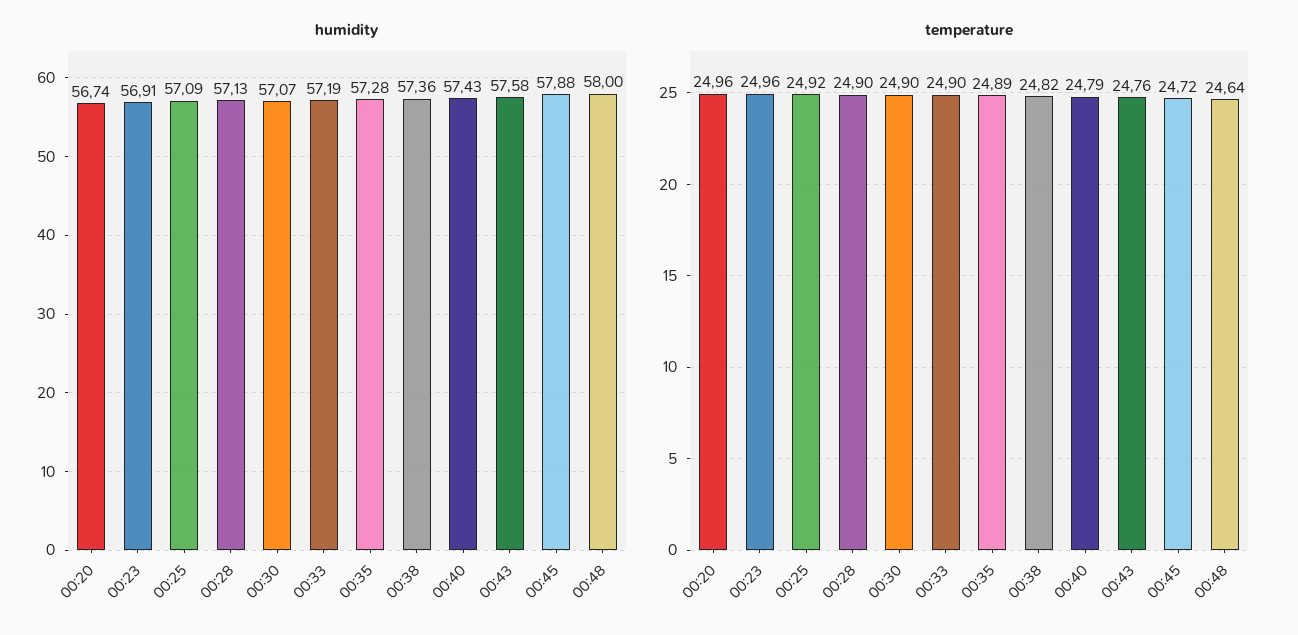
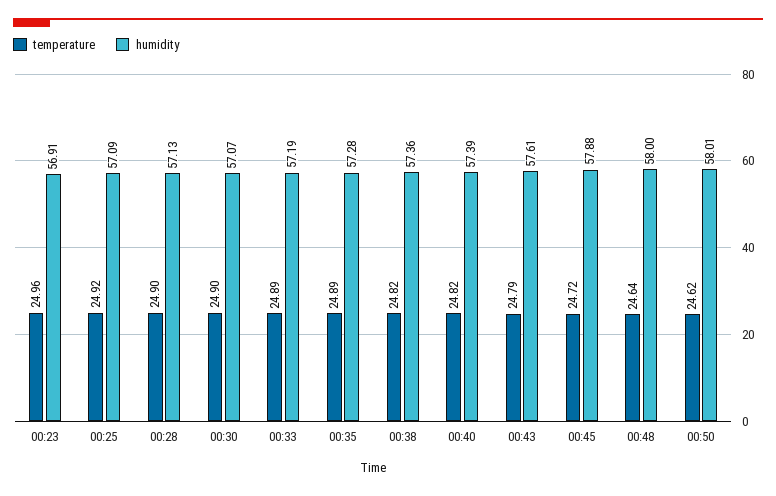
humidity, 00:20: 56.74 -> none
humidity, 00:40: 57.43 -> 57.39
humidity, 00:43: 57.58 -> 57.61
temperature, 00:20: 24.96 -> none
temperature, 00:33: 24.9 -> 24.89
temperature, 00:40: 24.79 -> 24.82
temperature, 00:43: 24.76 -> 24.79
temperature, 00:50: none -> 24.62
humidity, 00:50: none -> 58.01

